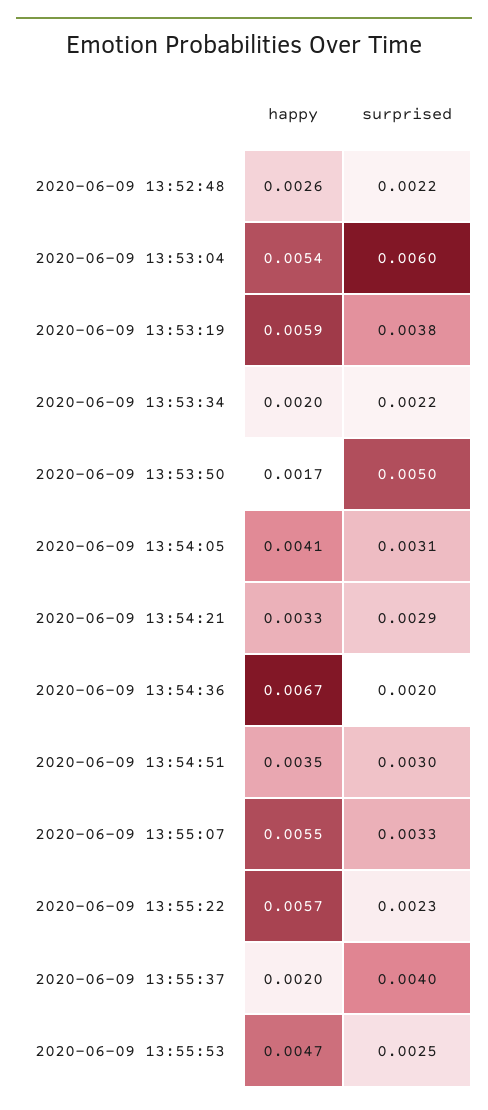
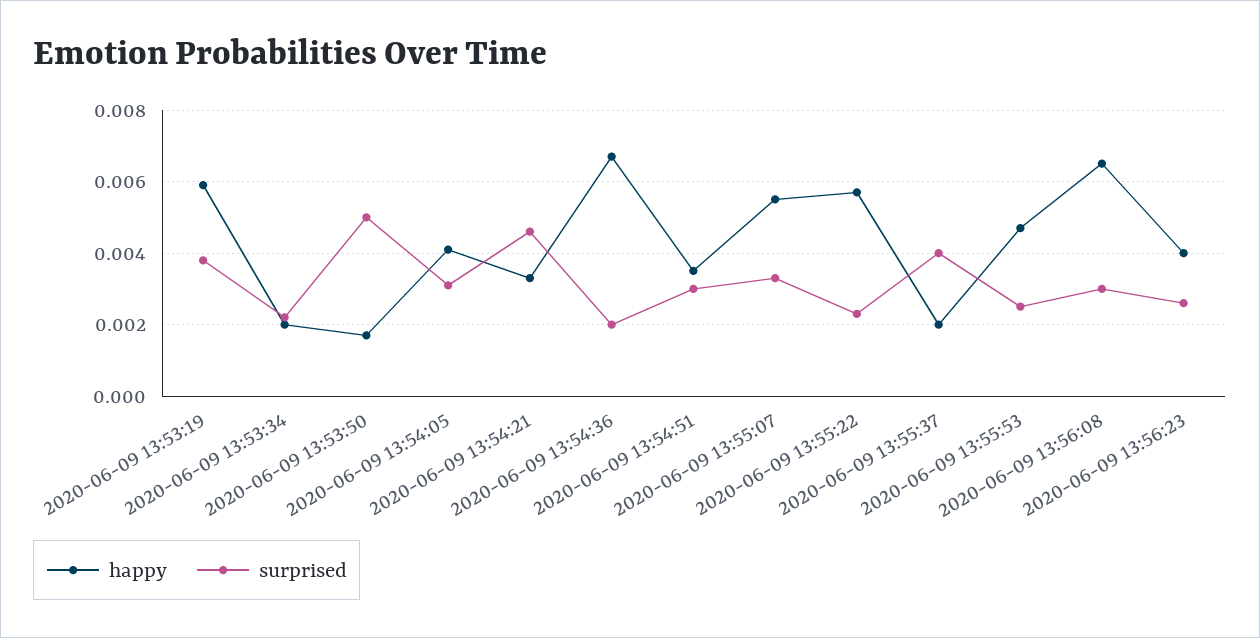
happy, 2020-06-09 13:52:48: 0.0026 -> none
surprised, 2020-06-09 13:52:48: 0.0022 -> none
happy, 2020-06-09 13:53:04: 0.0054 -> none
surprised, 2020-06-09 13:53:04: 0.006 -> none
surprised, 2020-06-09 13:54:21: 0.0029 -> 0.0045
happy, 2020-06-09 13:56:08: none -> 0.0065
surprised, 2020-06-09 13:56:08: none -> 0.003
happy, 2020-06-09 13:56:23: none -> 0.004
surprised, 2020-06-09 13:56:23: none -> 0.0025

